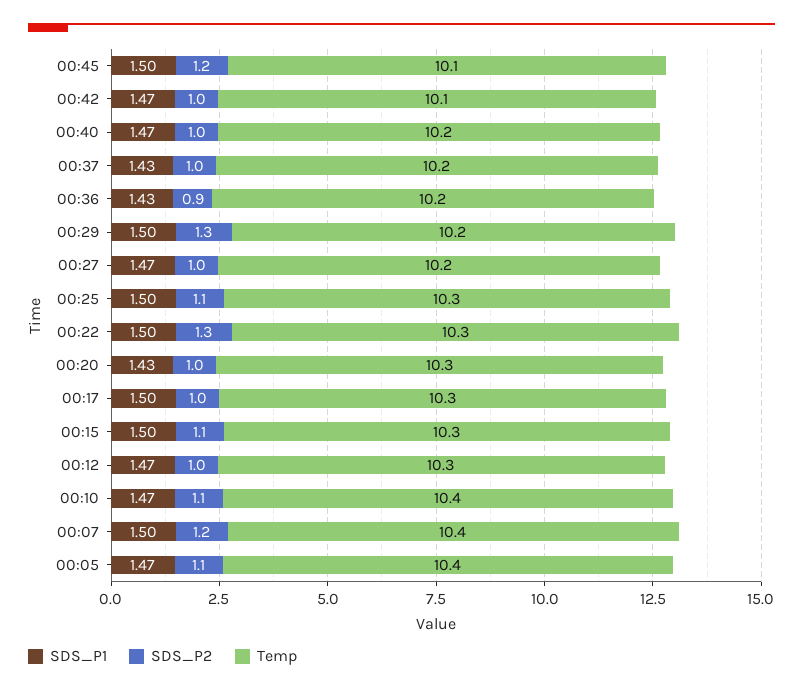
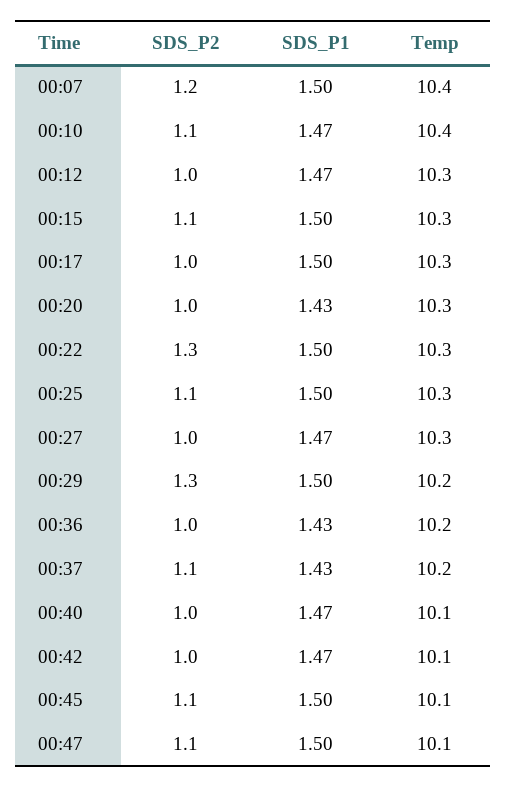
SDS_P2, 00:45: 1.2 -> 1.1
Temp, 00:40: 10.2 -> 10.1
SDS_P2, 00:37: 1 -> 1.1
SDS_P2, 00:36: 0.9 -> 1
Temp, 00:27: 10.2 -> 10.3
SDS_P1, 00:05: 1.47 -> none
SDS_P2, 00:05: 1.1 -> none
Temp, 00:05: 10.4 -> none
SDS_P2, 00:47: none -> 1.1
SDS_P1, 00:47: none -> 1.5
Temp, 00:47: none -> 10.1

